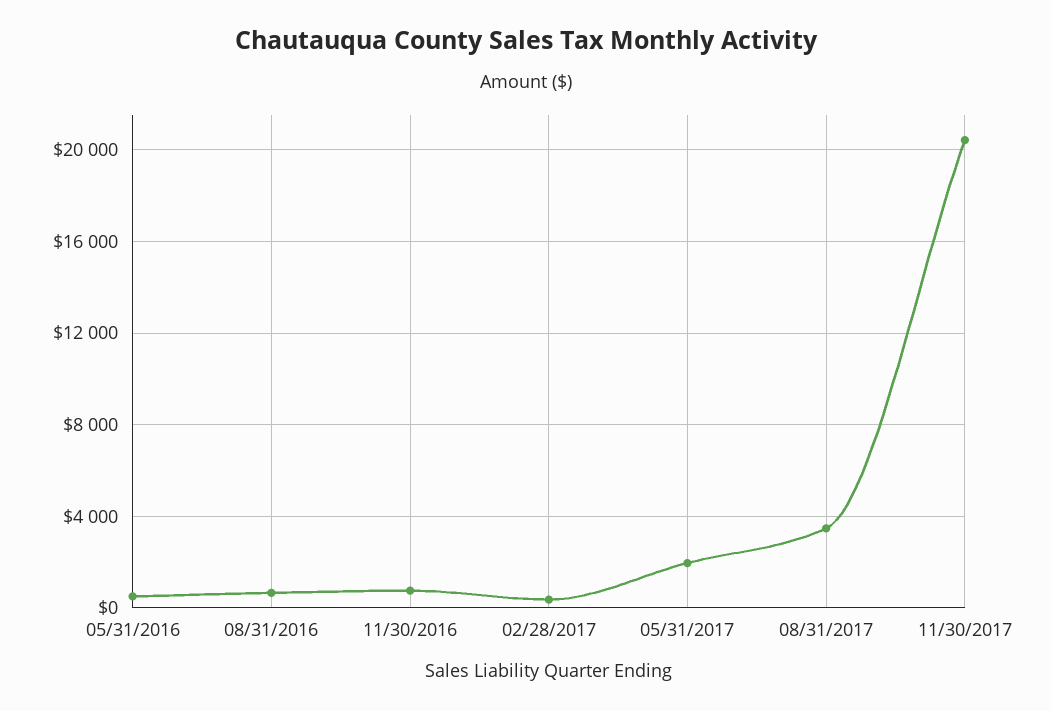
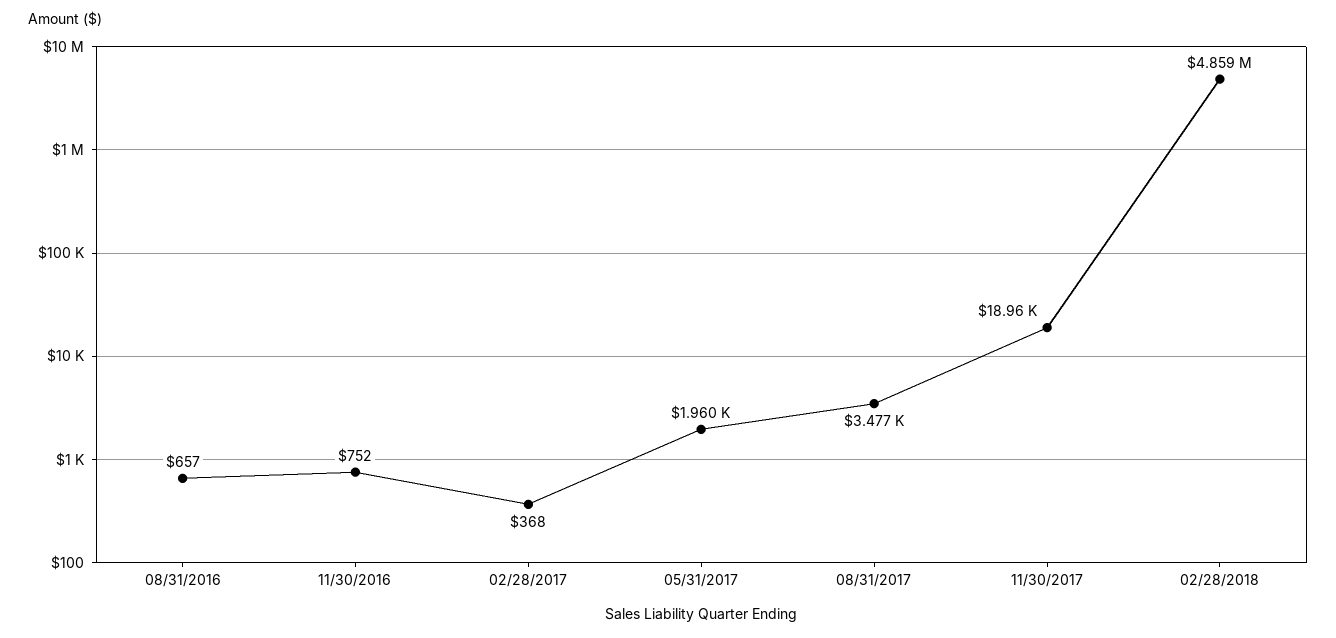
05/31/2016: 500 -> none
11/30/2017: 20500 -> 18960
02/28/2018: none -> 4859000

